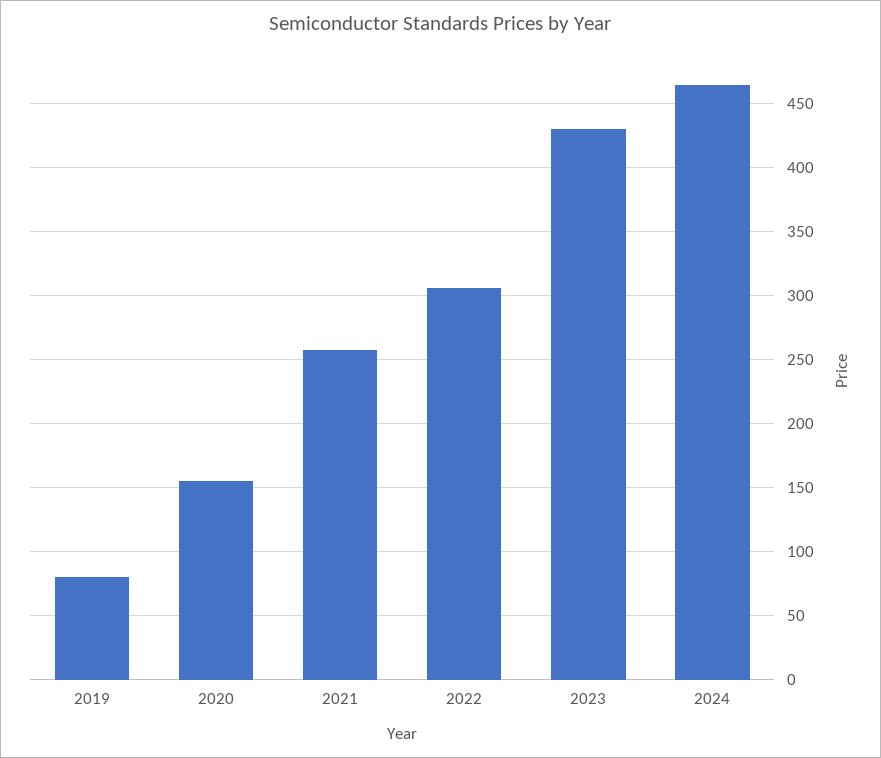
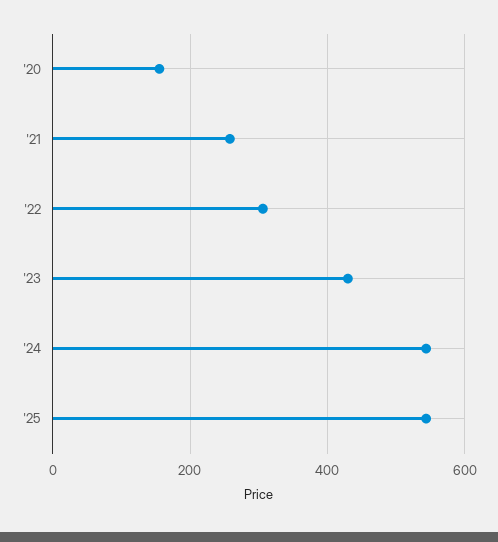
2019: 80 -> none
2024: 465 -> 540
'25: none -> 540

